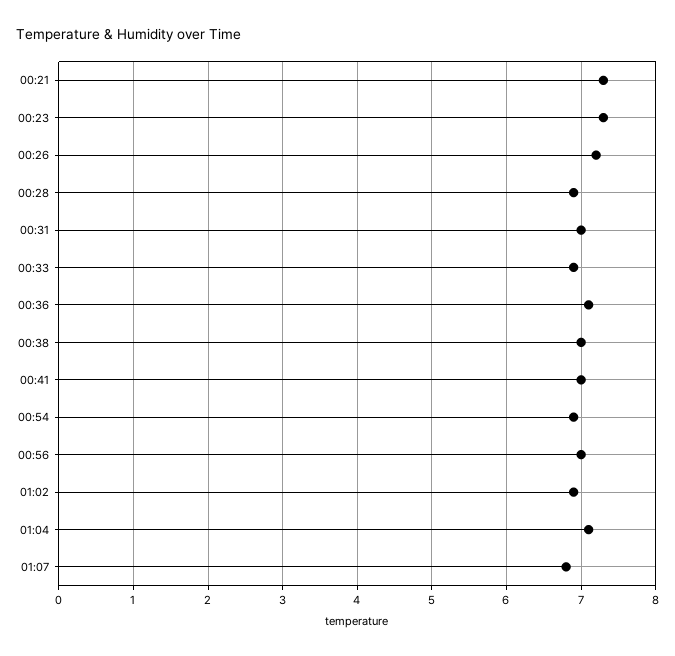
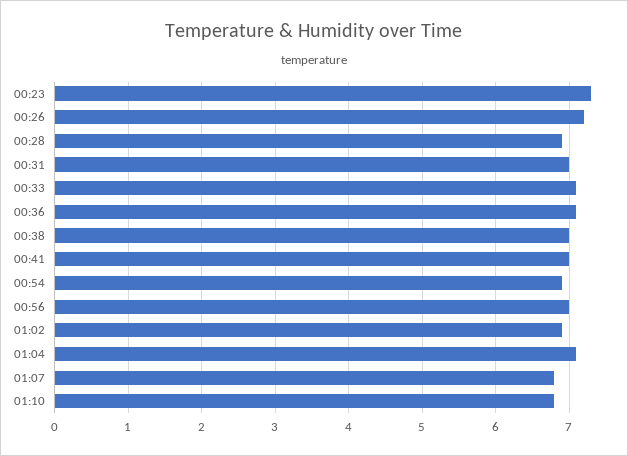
00:21: 7.3 -> none
00:33: 6.9 -> 7.1
01:10: none -> 6.8

